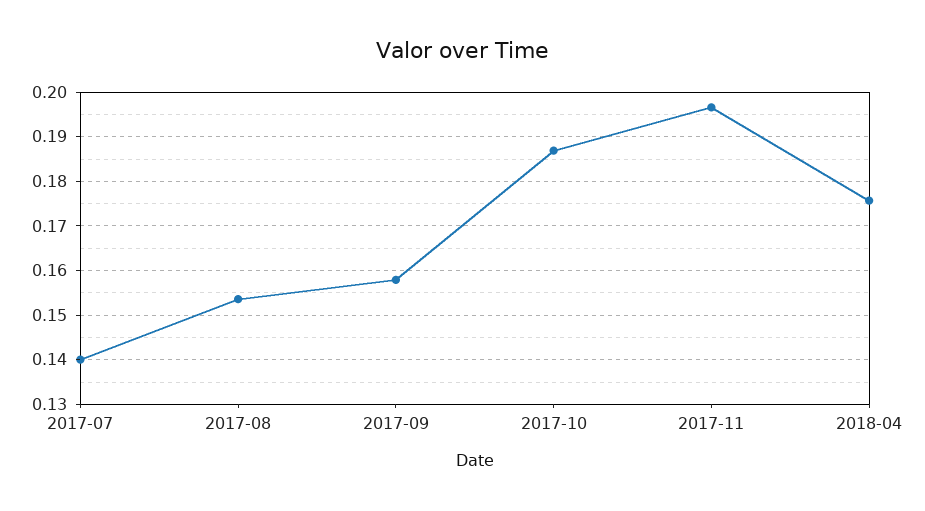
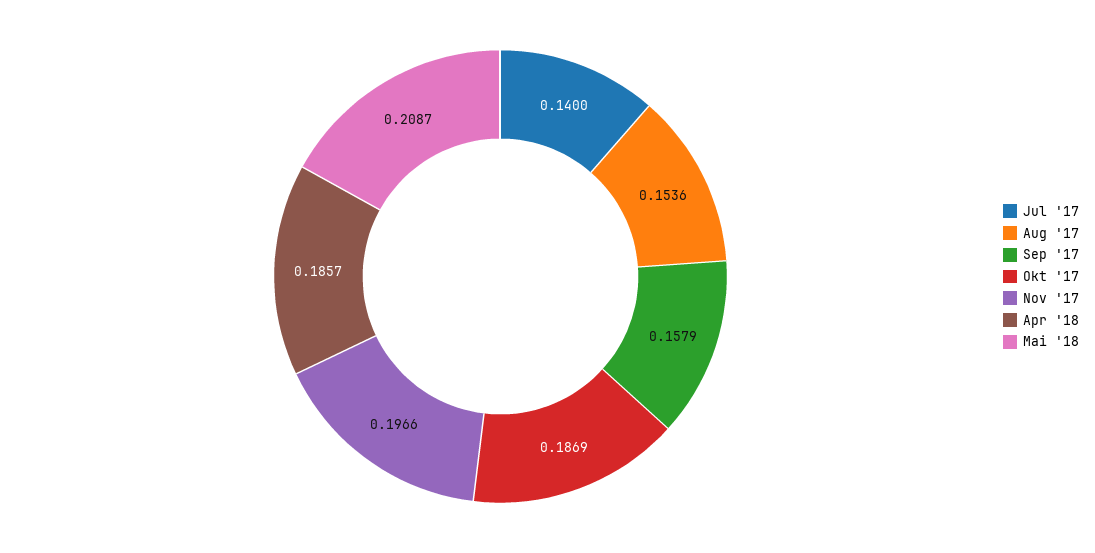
2018-04: 0.176 -> 0.1857
Mai '18: none -> 0.2087

